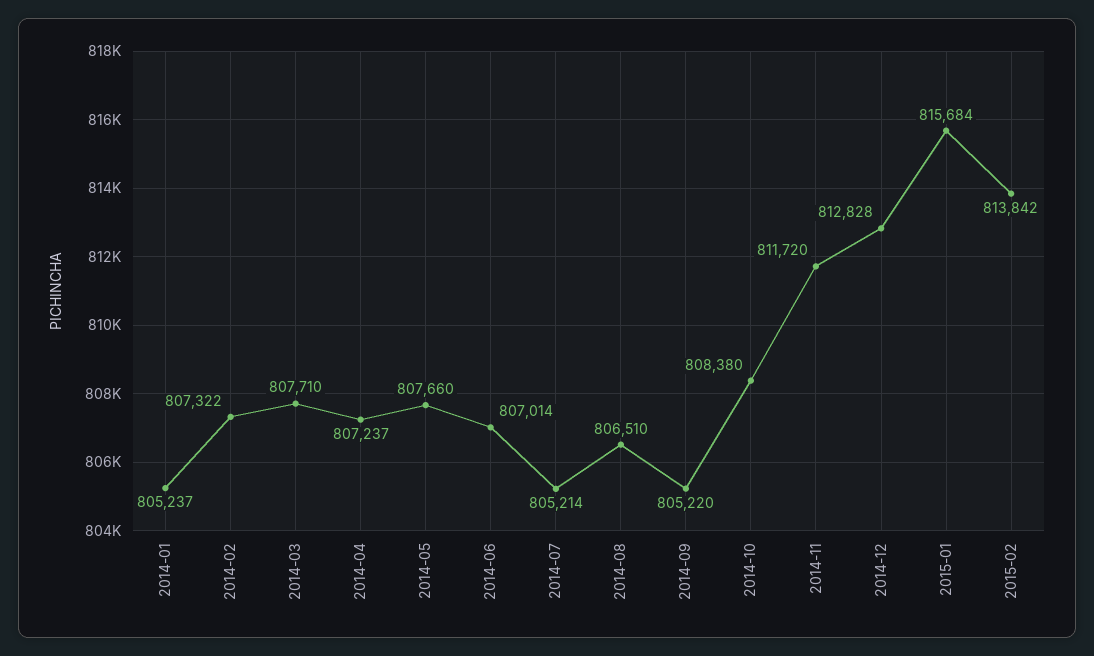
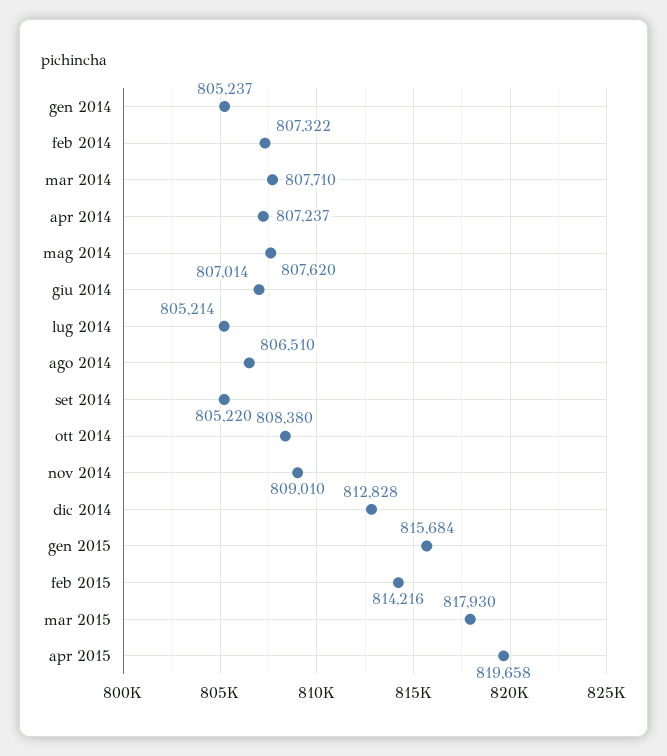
2014-05: 807660 -> 807620
2014-11: 811720 -> 809010
2015-02: 813842 -> 814216
mar 2015: none -> 817930
apr 2015: none -> 819658

